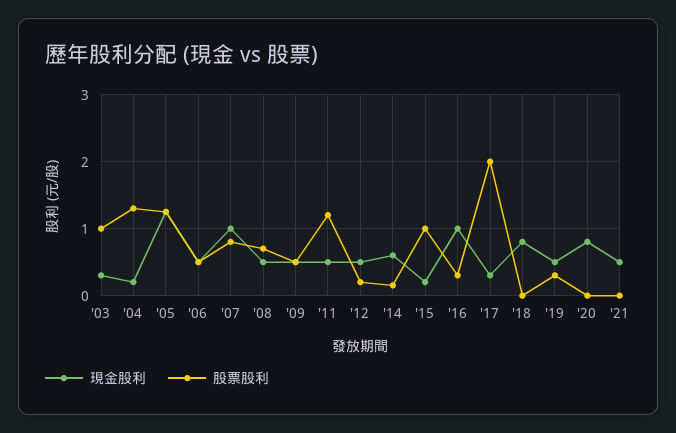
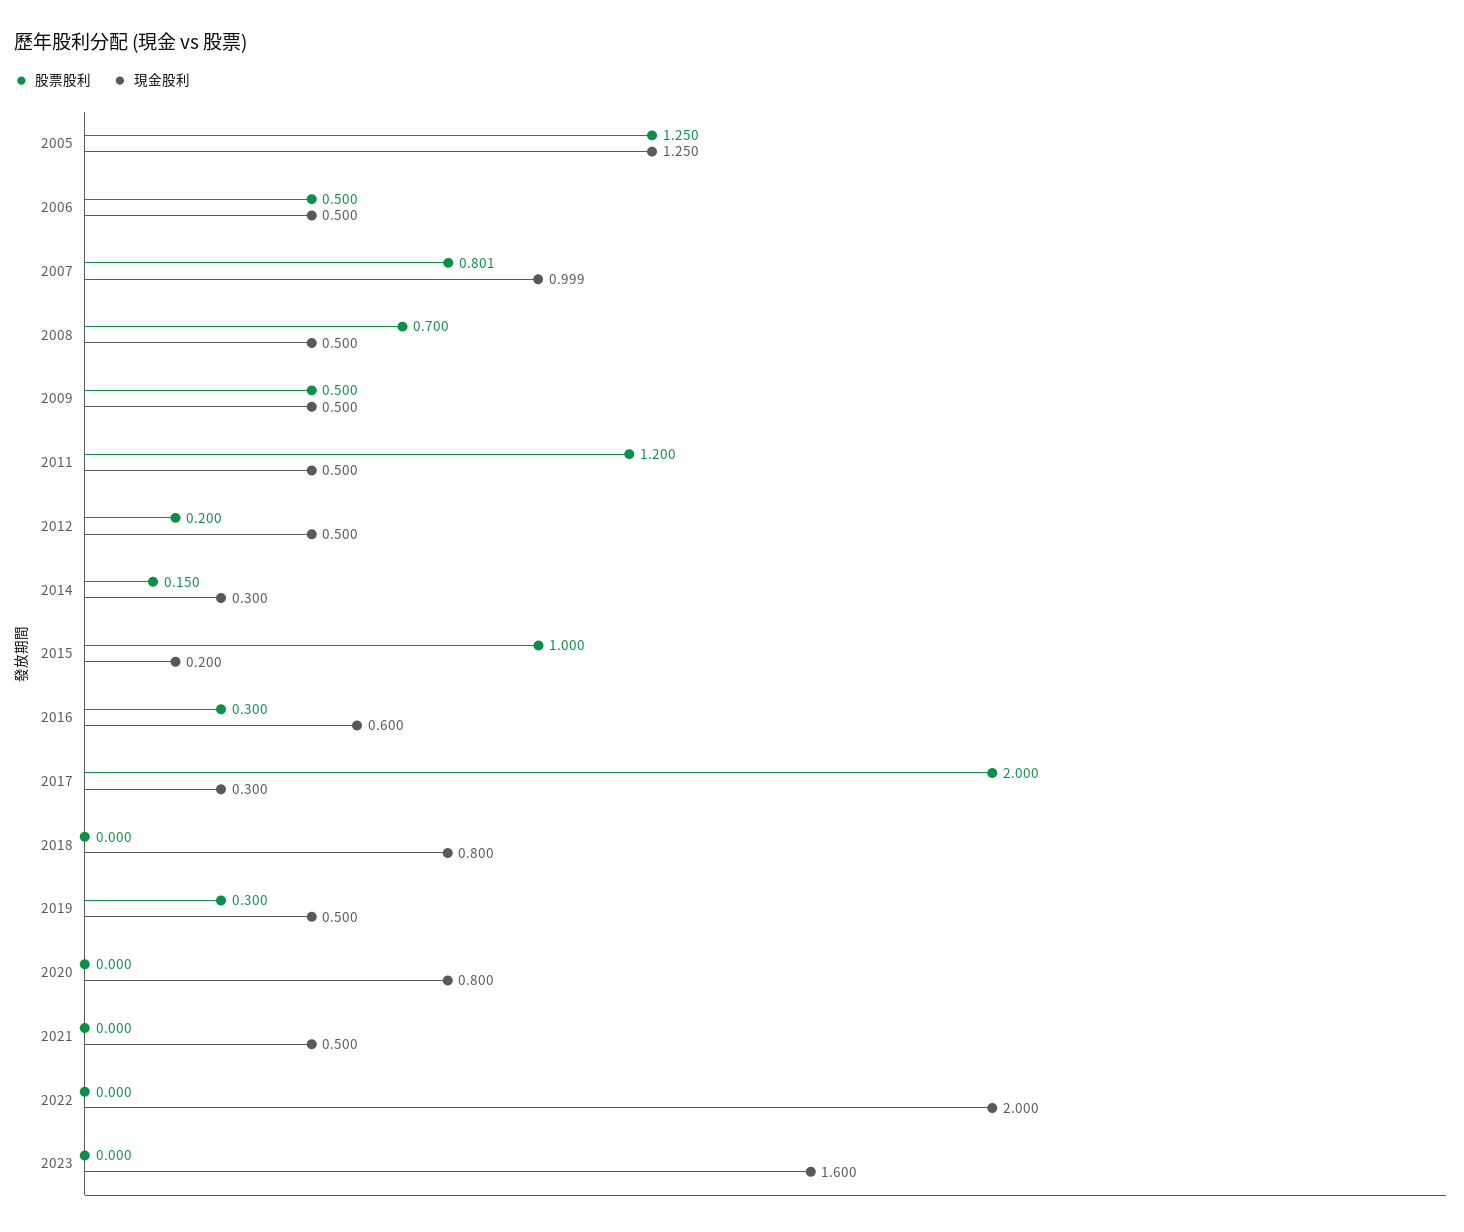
現金股利, '03: 0.3 -> none
股票股利, '03: 1 -> none
現金股利, '04: 0.2 -> none
股票股利, '04: 1.3 -> none
現金股利, '14: 0.6 -> 0.3
現金股利, '16: 1 -> 0.6
股票股利, 2022: none -> 0
現金股利, 2022: none -> 2
股票股利, 2023: none -> 0
現金股利, 2023: none -> 1.6

